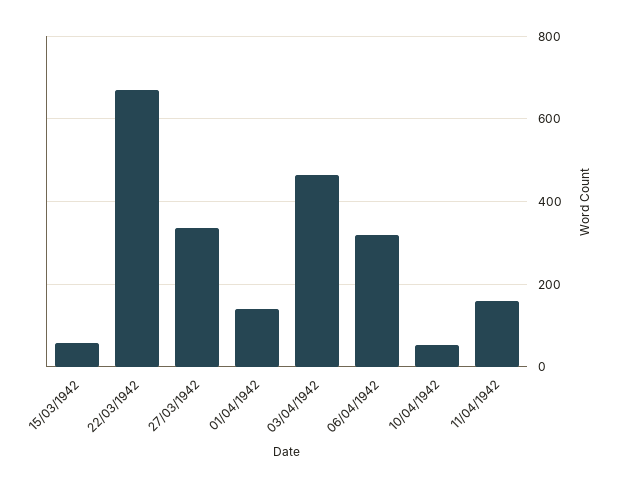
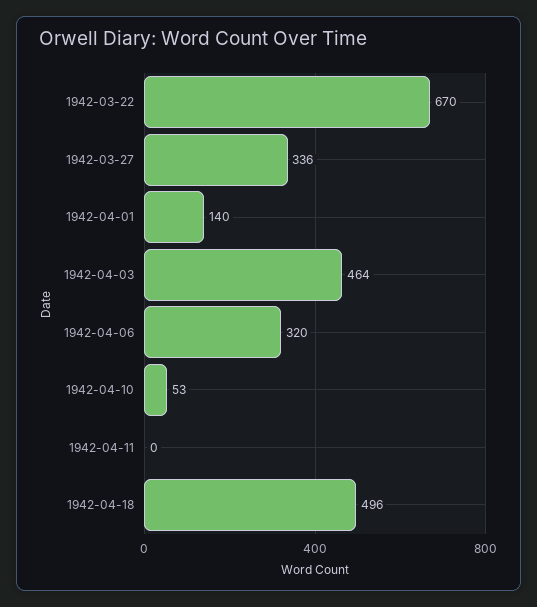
15/03/1942: 60 -> none
11/04/1942: 160 -> 0
1942-04-18: none -> 496

